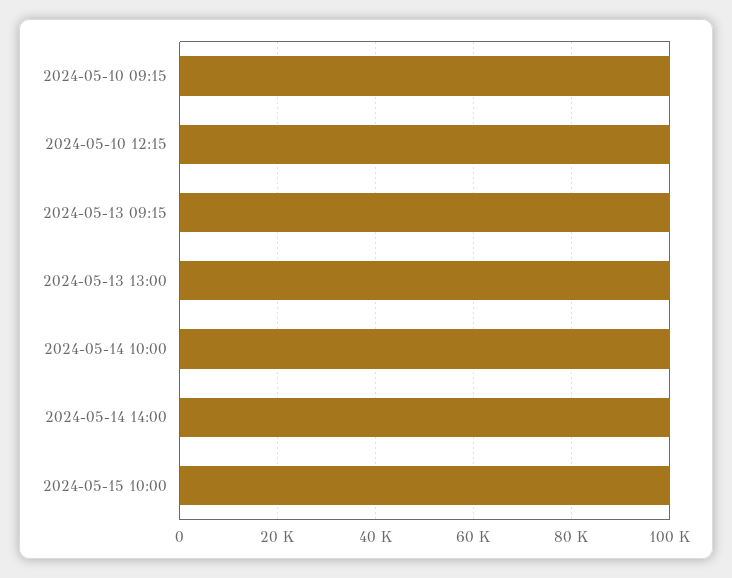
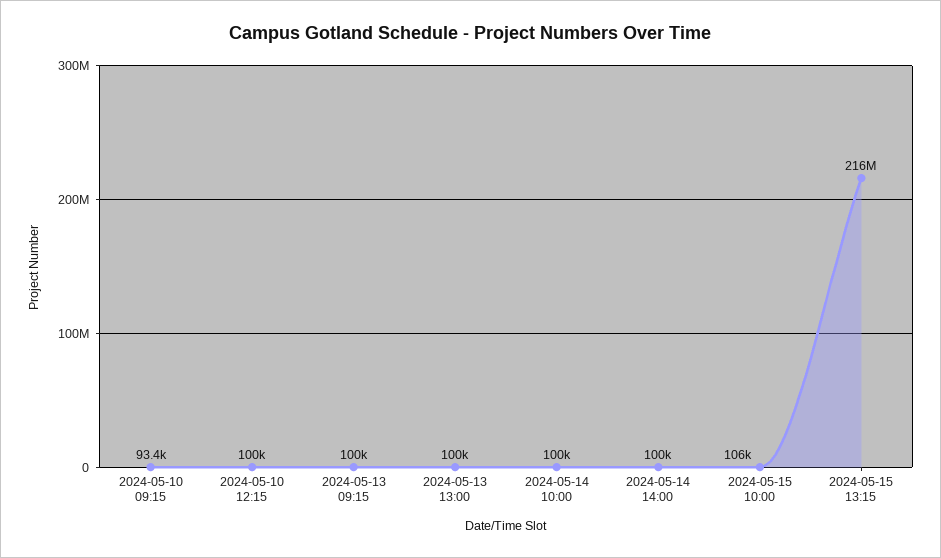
2024-05-10 09:15: 100000 -> 93400
2024-05-15 10:00: 100000 -> 106000
2024-05-15 13:15: none -> 216000000

